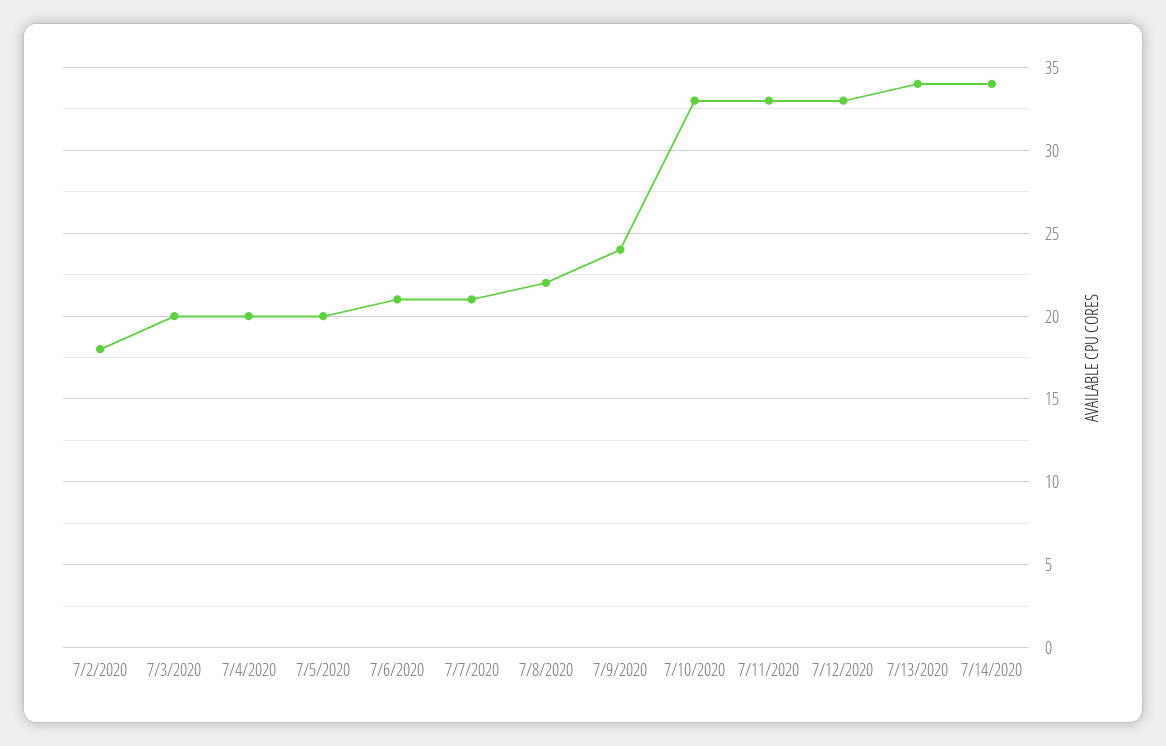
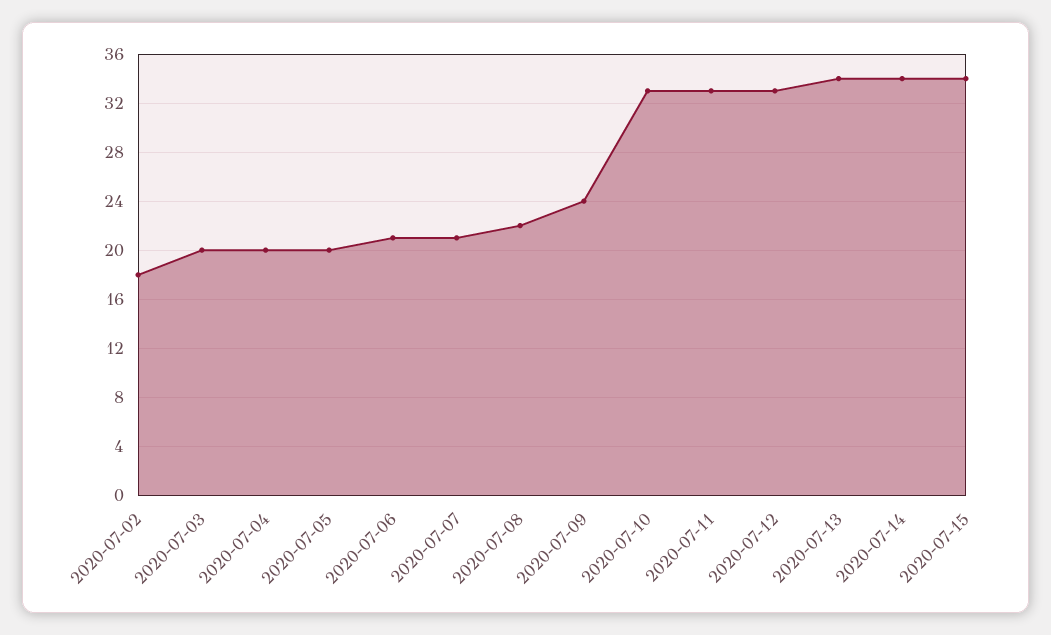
2020-07-15: none -> 34

